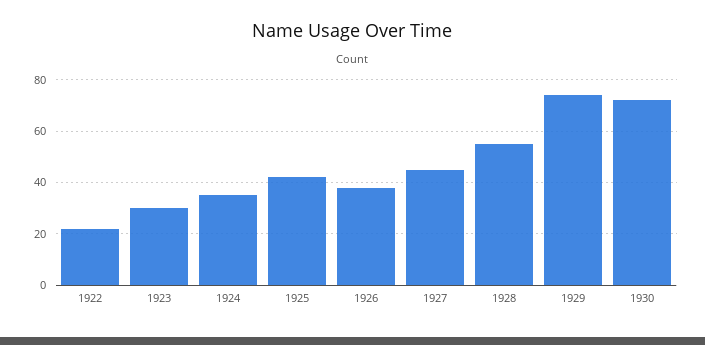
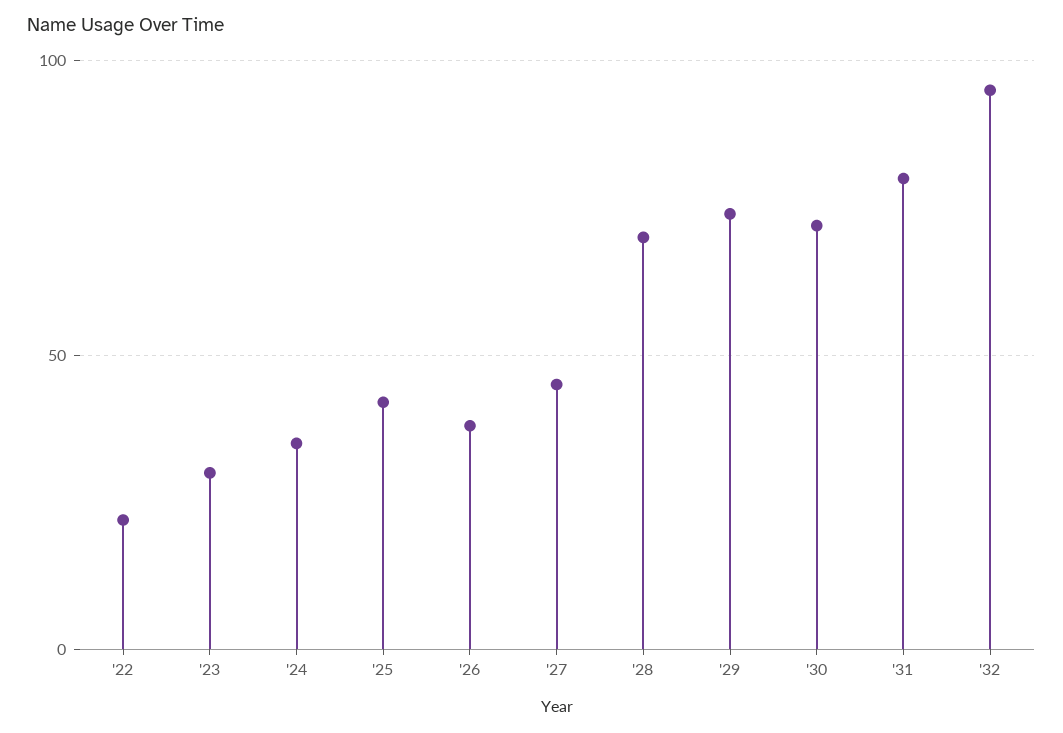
1928: 55 -> 70
'31: none -> 80
'32: none -> 95

